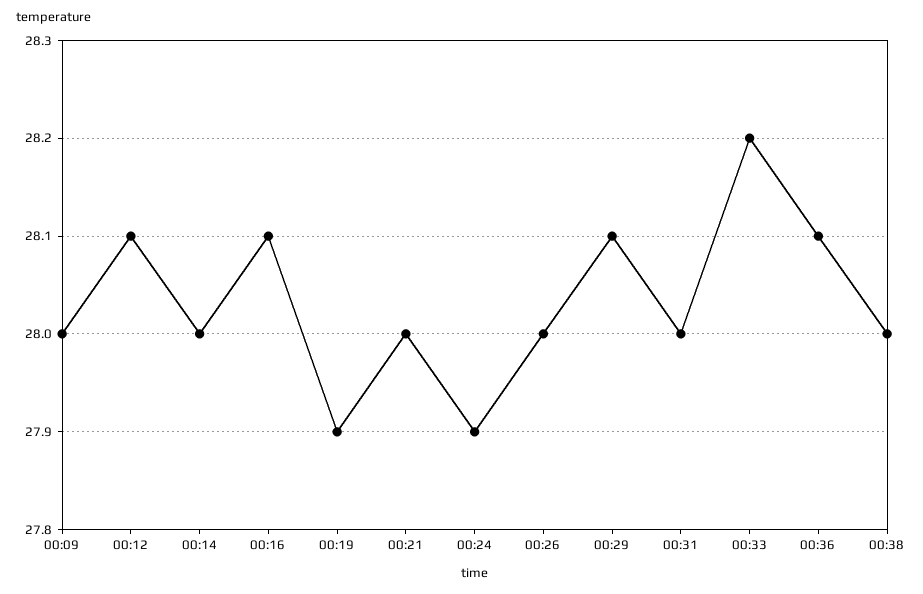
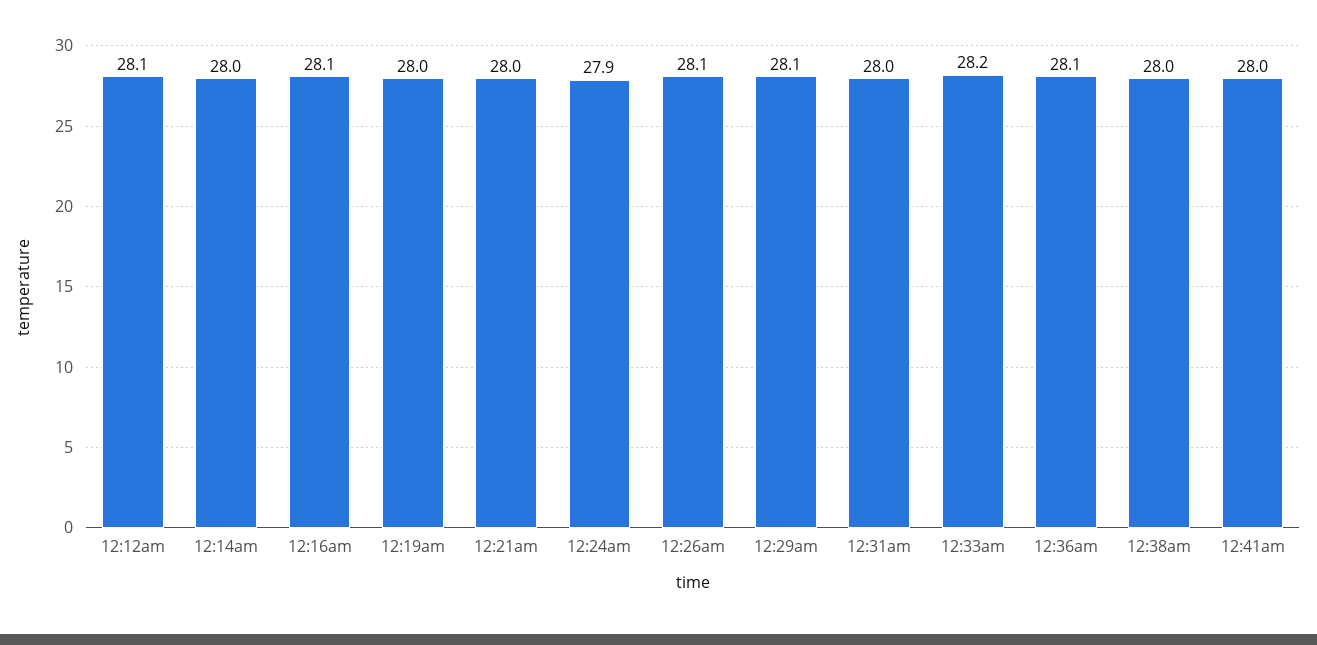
00:09: 28 -> none
00:19: 27.9 -> 28
00:26: 28 -> 28.1
12:41am: none -> 28

